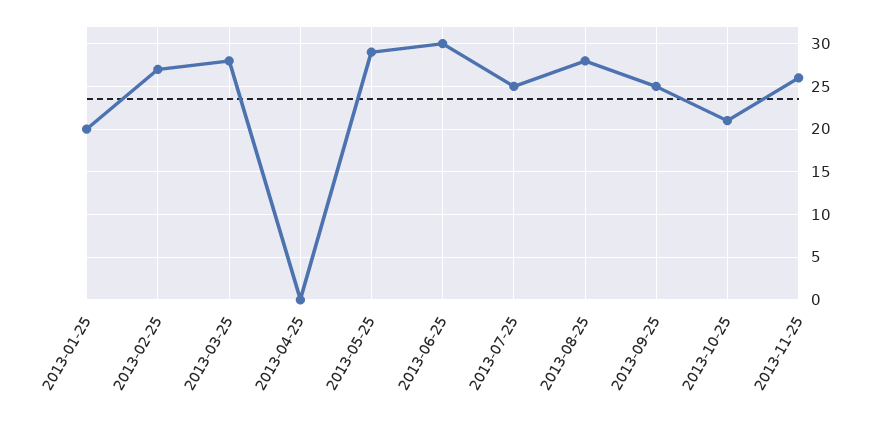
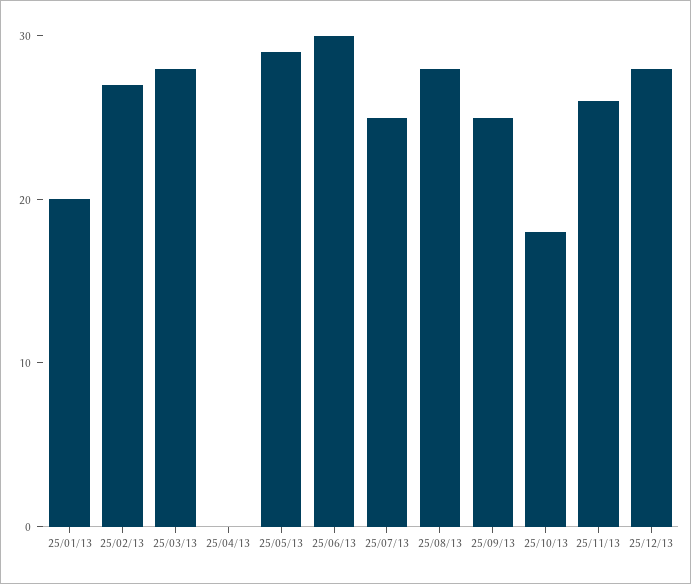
2013-10-25: 21 -> 18
25/12/13: none -> 28

